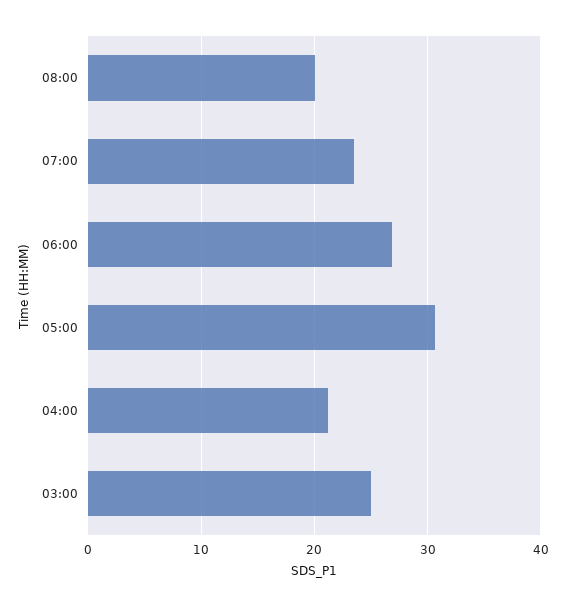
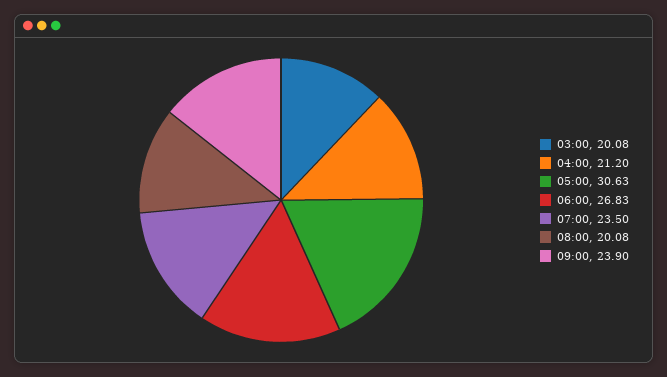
03:00: 25 -> 20.08
09:00: none -> 23.9

